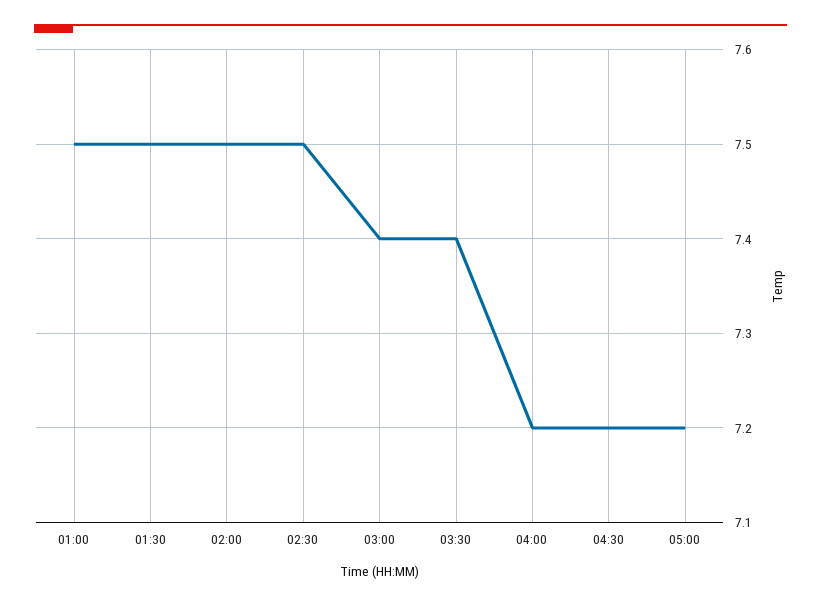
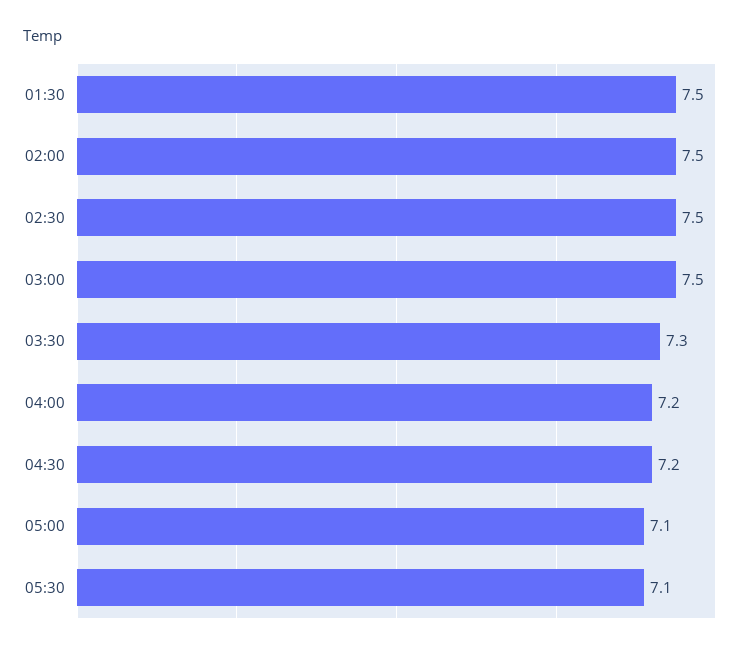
01:00: 7.5 -> none
03:00: 7.4 -> 7.5
03:30: 7.4 -> 7.3
05:00: 7.2 -> 7.1
05:30: none -> 7.1

